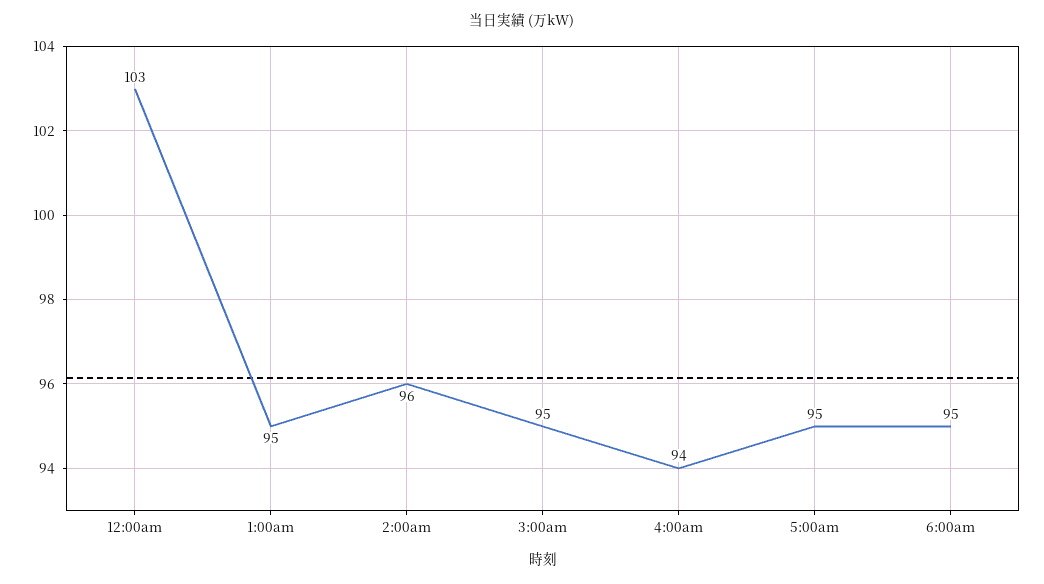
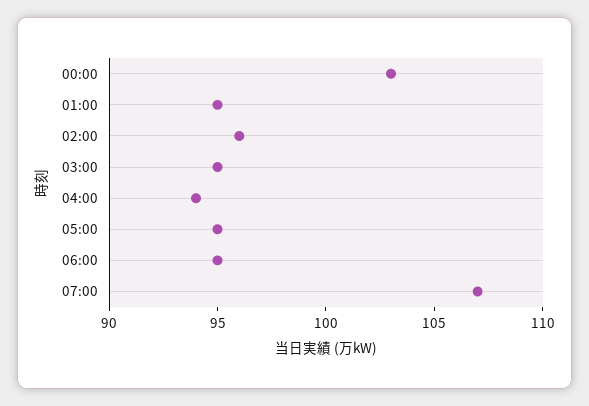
07:00: none -> 107

